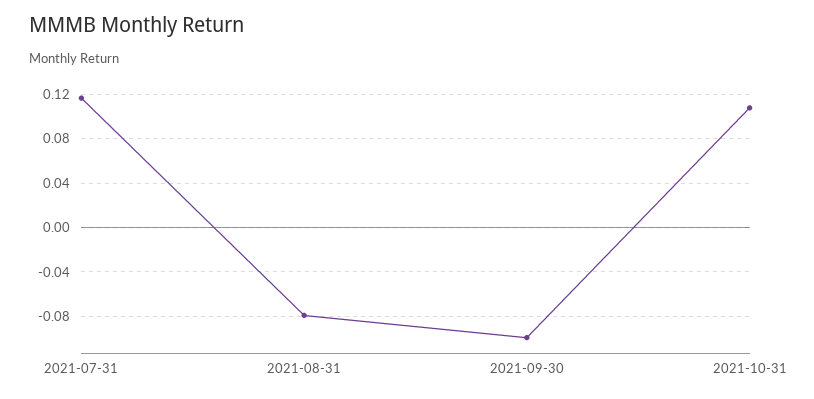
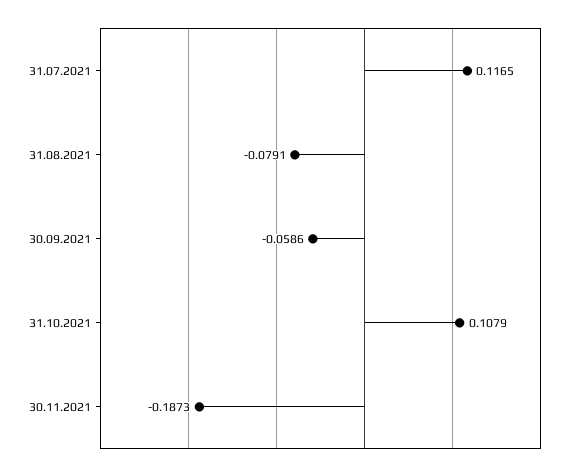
2021-09-30: -0.1 -> -0.0586
30.11.2021: none -> -0.1873

